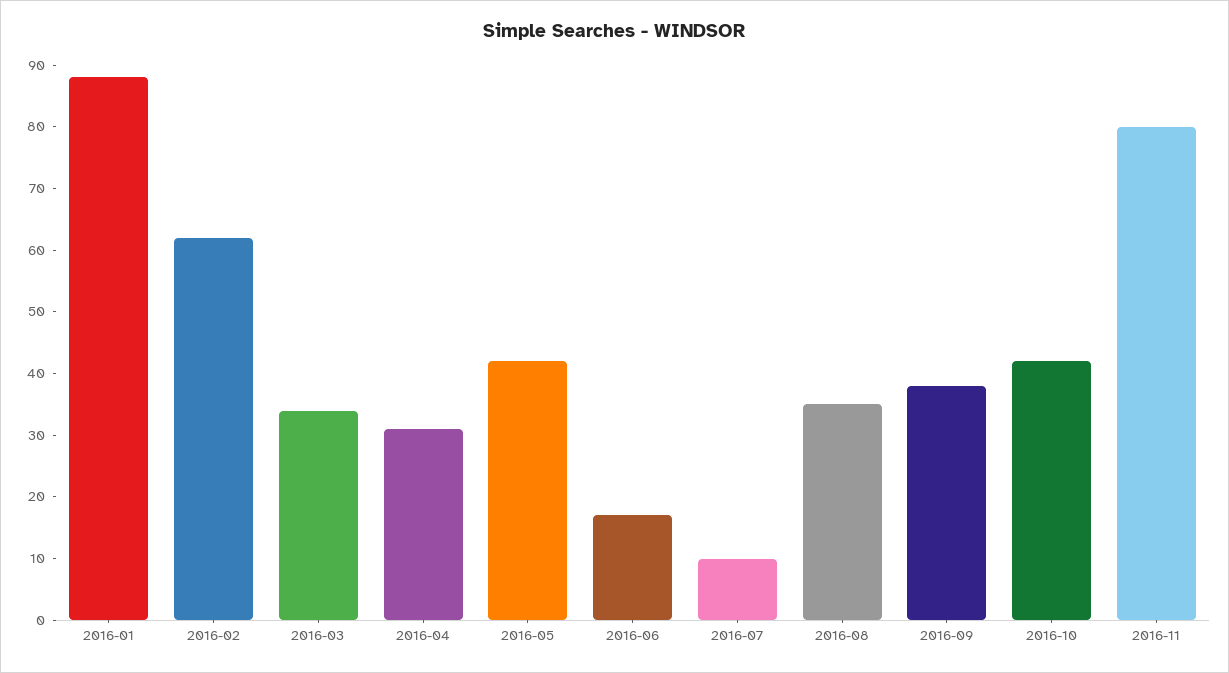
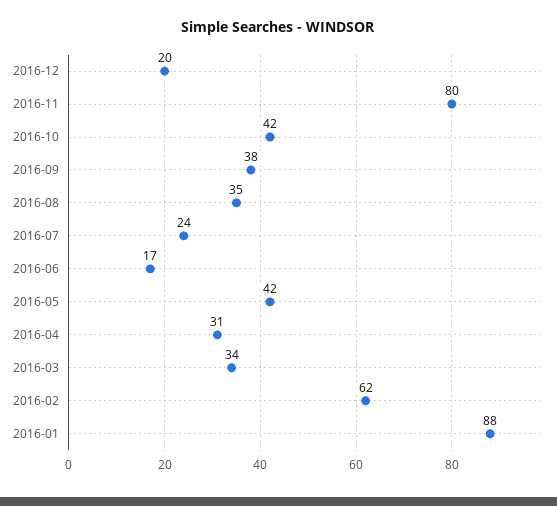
2016-07: 10 -> 24
2016-12: none -> 20

